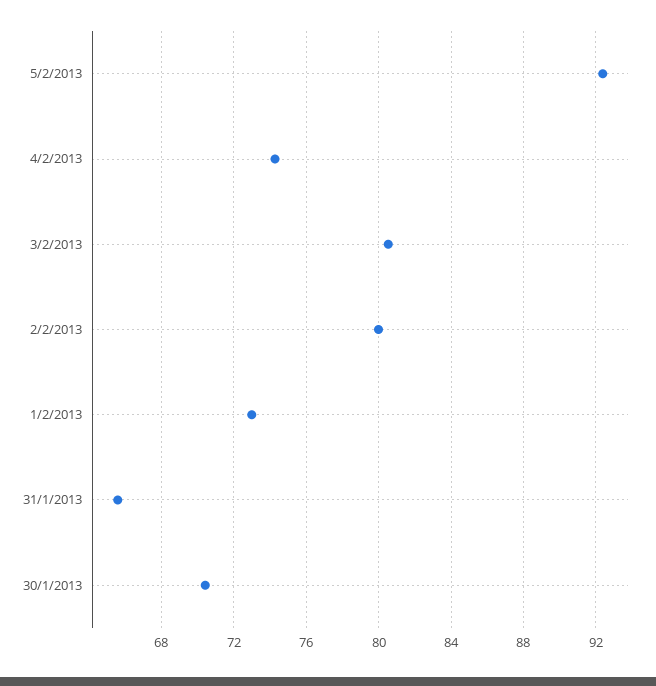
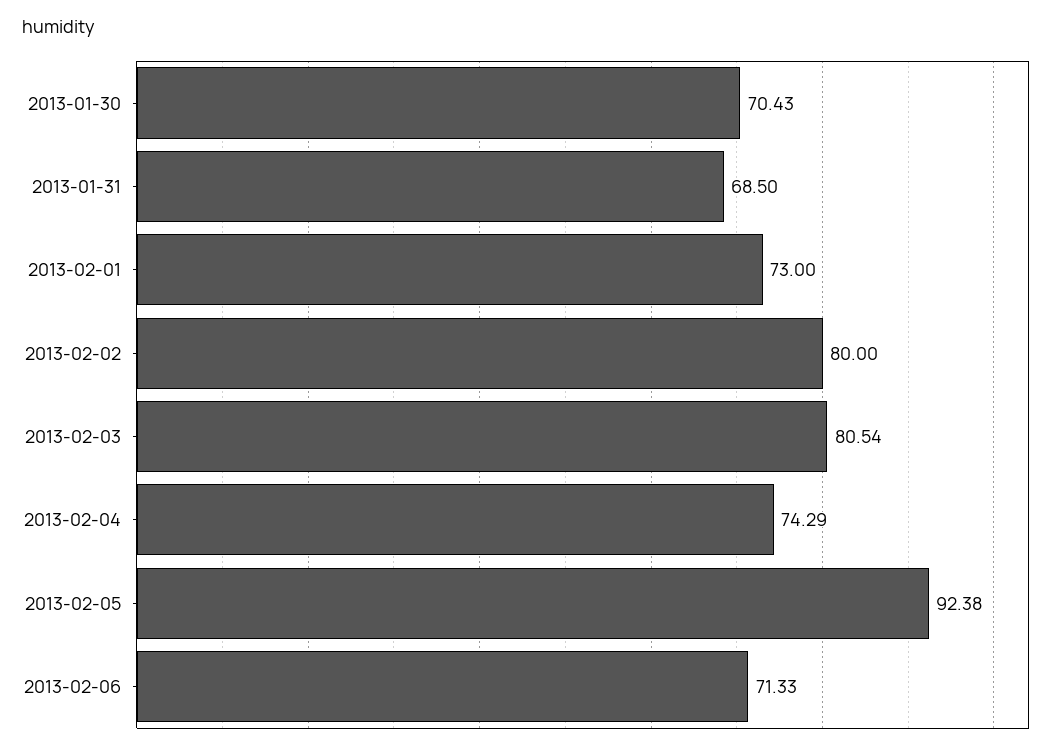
31/1/2013: 65.5 -> 68.5
2013-02-06: none -> 71.33

